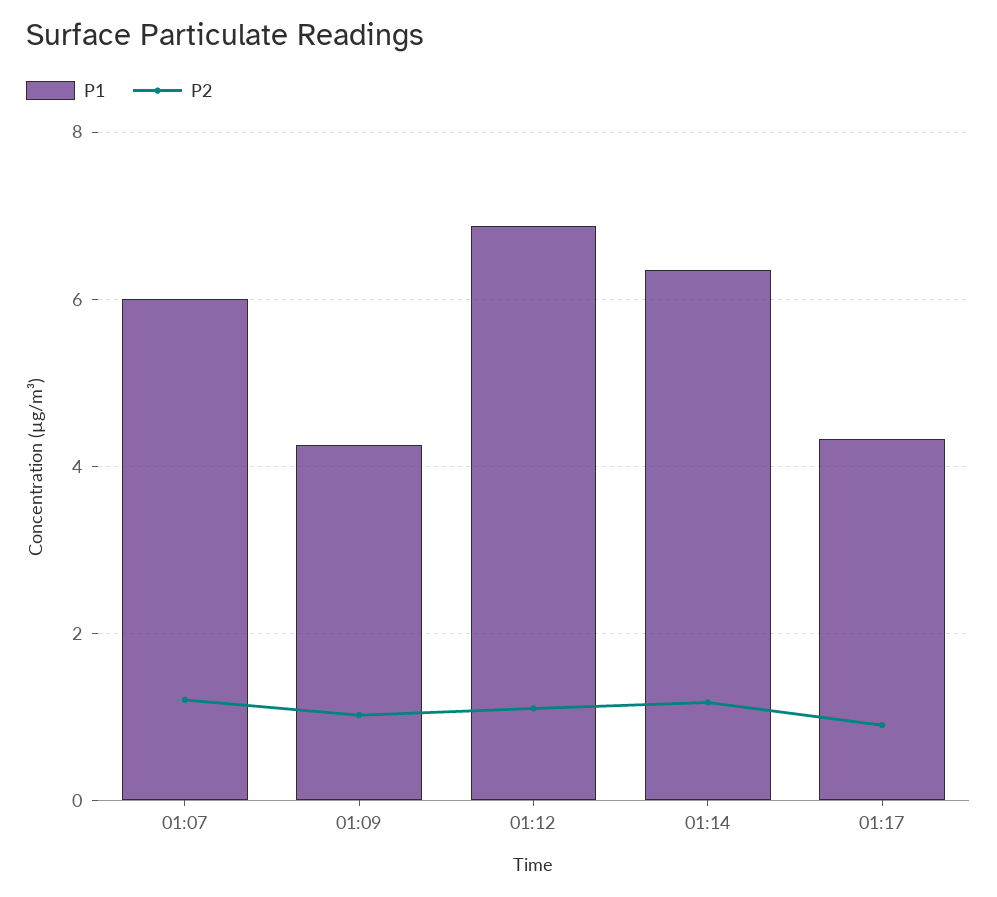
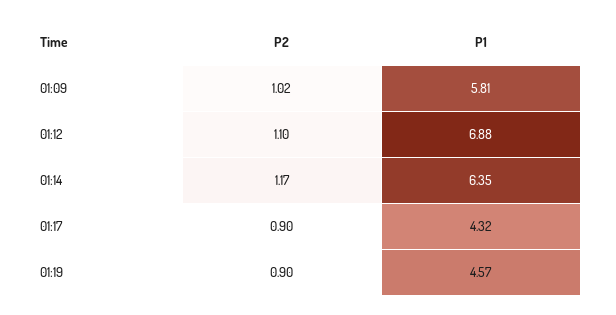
P1, 01:07: 6 -> none
P2, 01:07: 1.2 -> none
P1, 01:09: 4.2 -> 5.81
P2, 01:19: none -> 0.9
P1, 01:19: none -> 4.57

